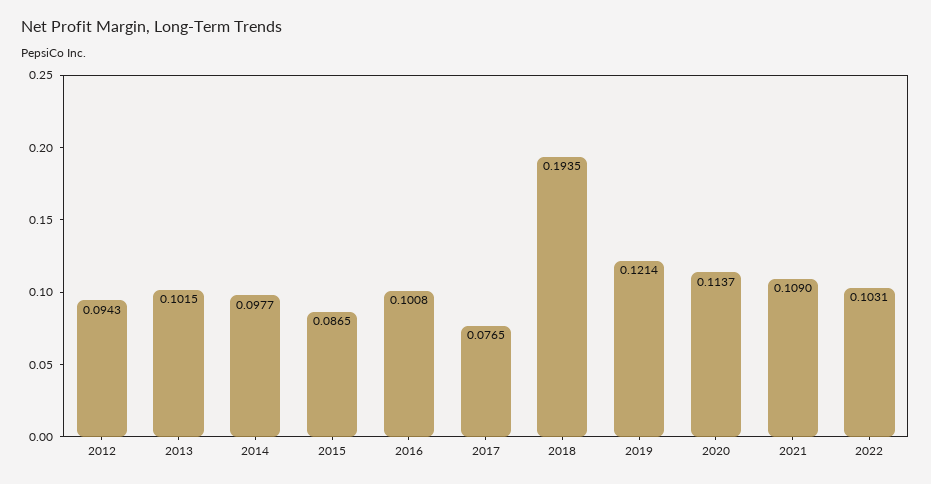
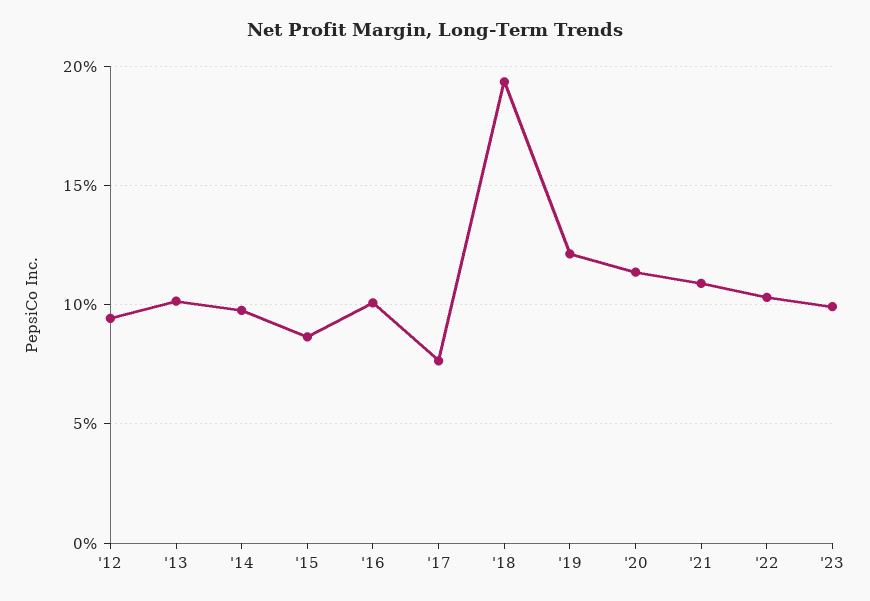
'23: none -> 0.1

